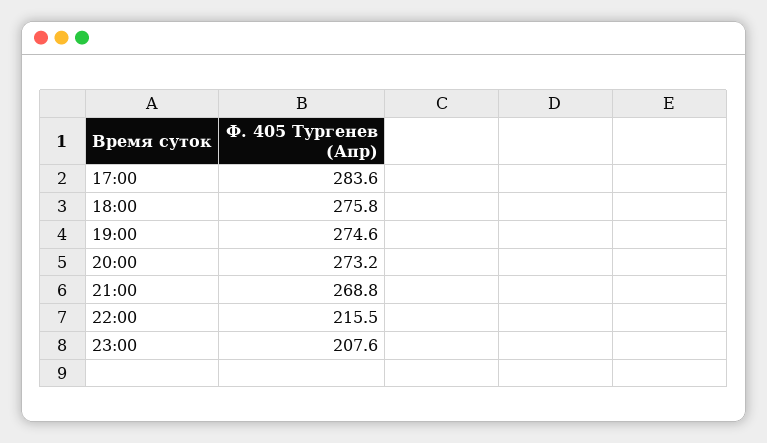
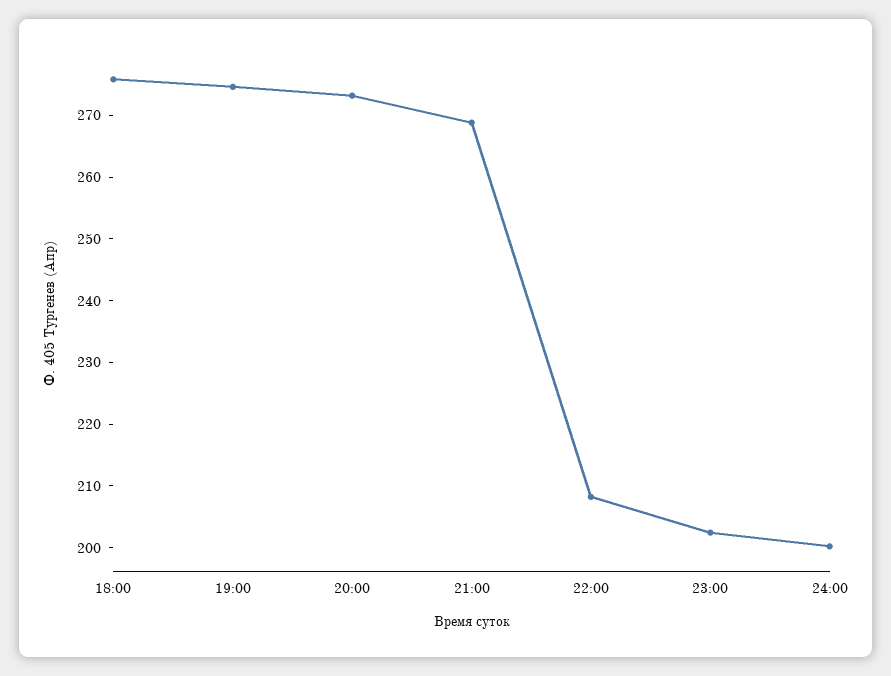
17:00: 283.6 -> none
22:00: 215.5 -> 208
23:00: 207.6 -> 202
24:00: none -> 200

